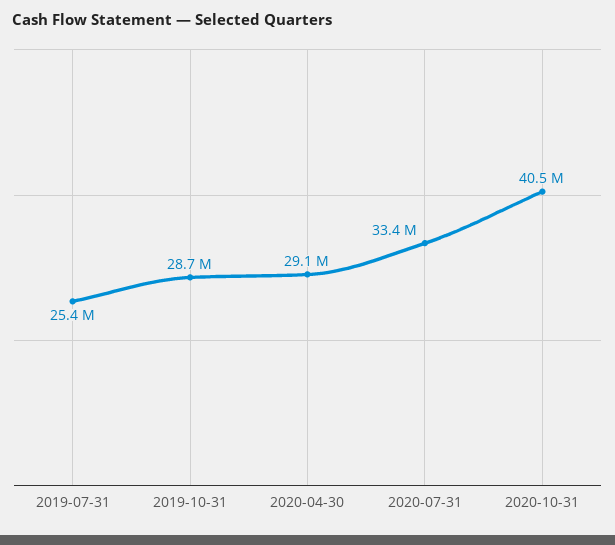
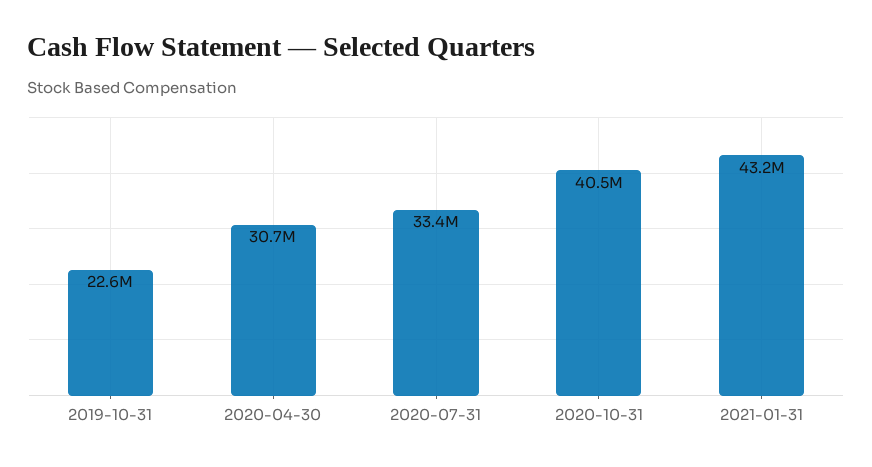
2019-07-31: 25400000 -> none
2019-10-31: 28700000 -> 22600000
2020-04-30: 29100000 -> 30700000
2021-01-31: none -> 43200000

